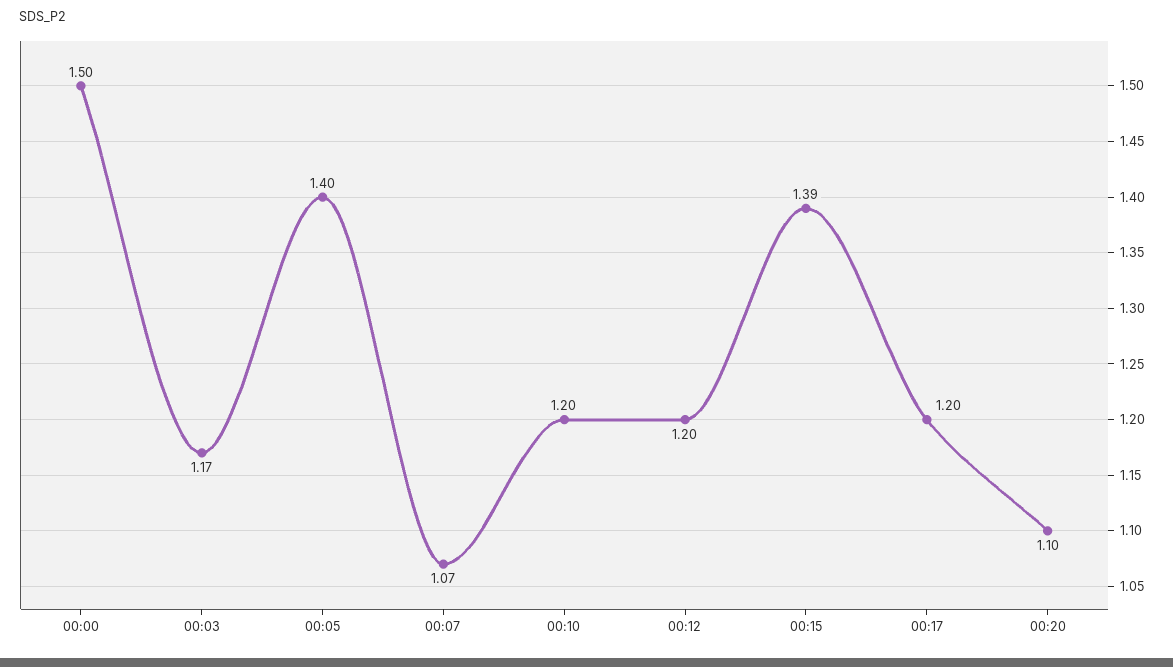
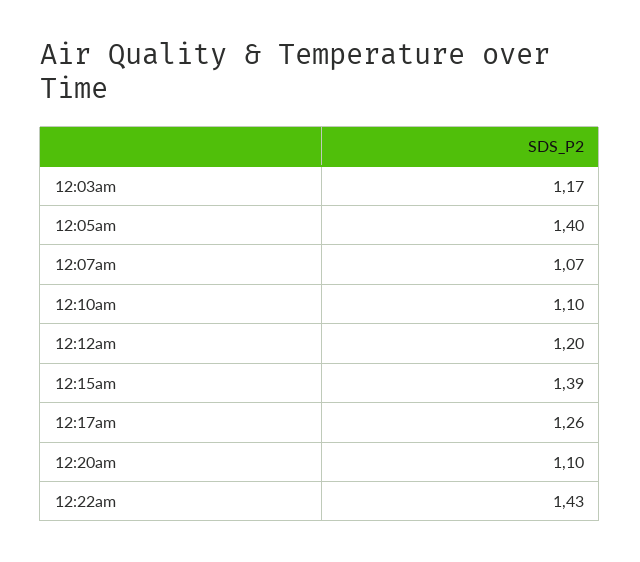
00:00: 1.5 -> none
00:10: 1.2 -> 1.1
00:17: 1.2 -> 1.26
12:22am: none -> 1.43

